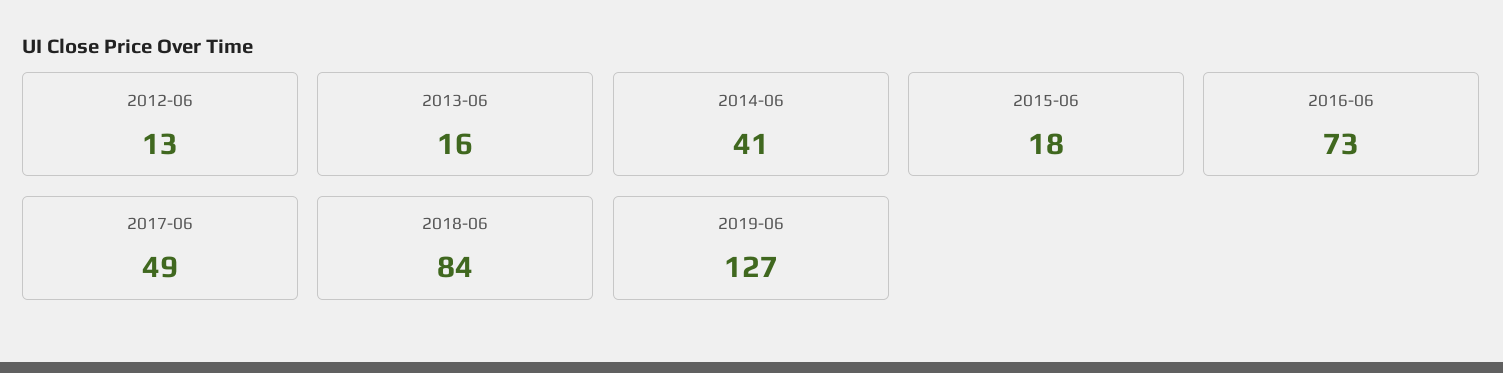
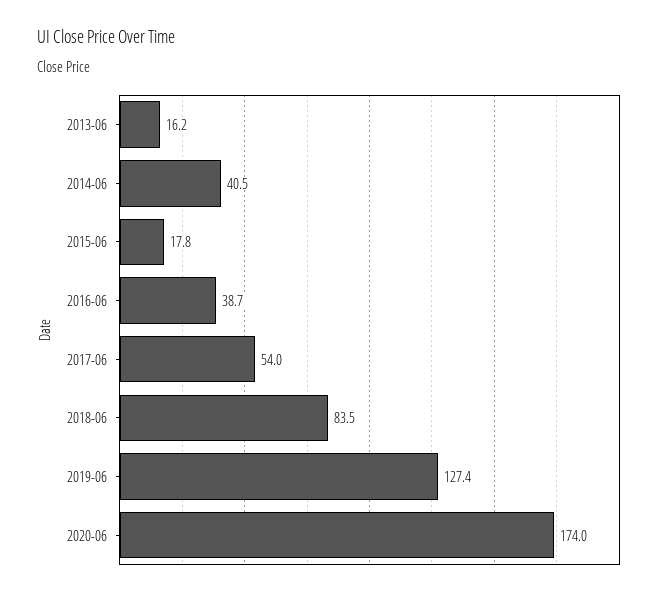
2012-06: 13 -> none
2016-06: 73 -> 38.7
2017-06: 49 -> 54
2020-06: none -> 174

